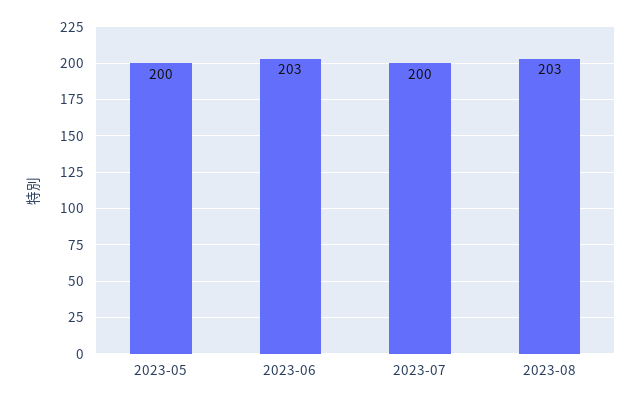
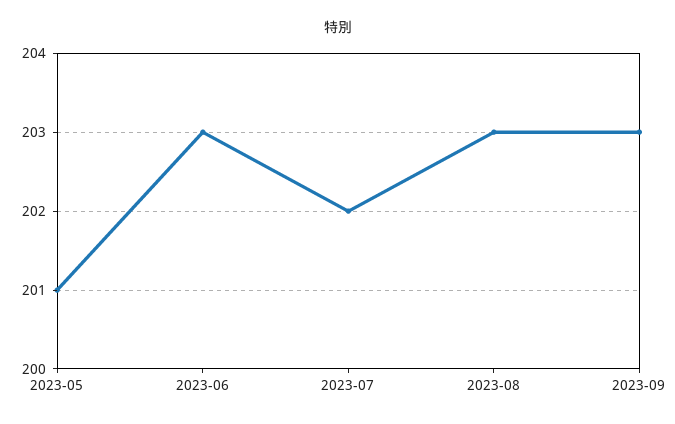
2023-05: 200 -> 201
2023-07: 200 -> 202
2023-09: none -> 203

